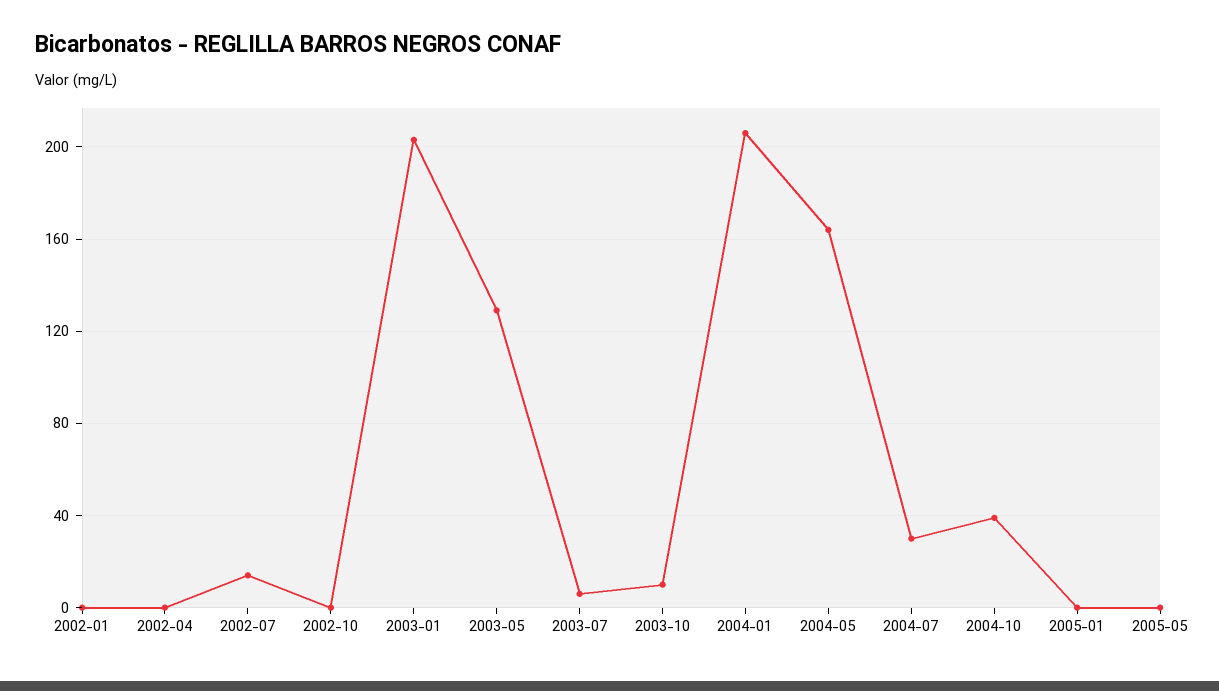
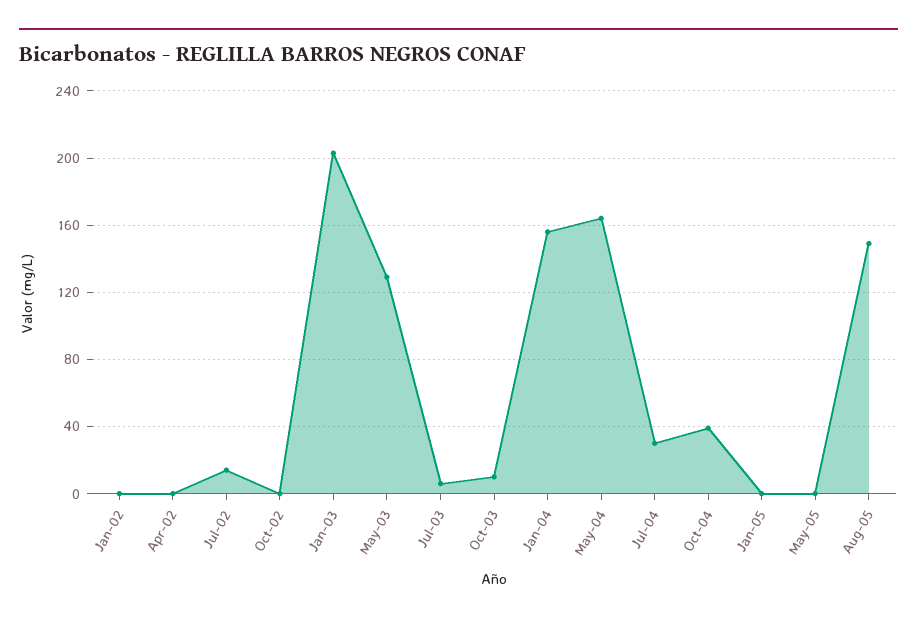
2004-01: 205 -> 155
Aug-05: none -> 150

